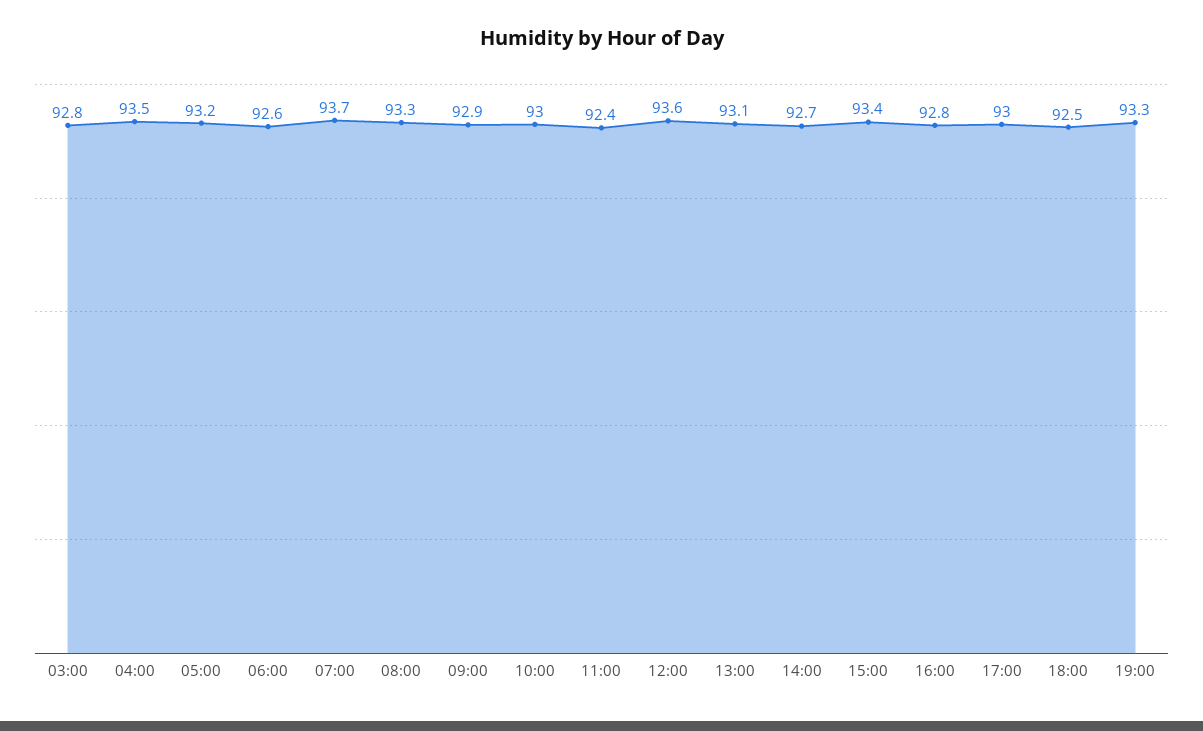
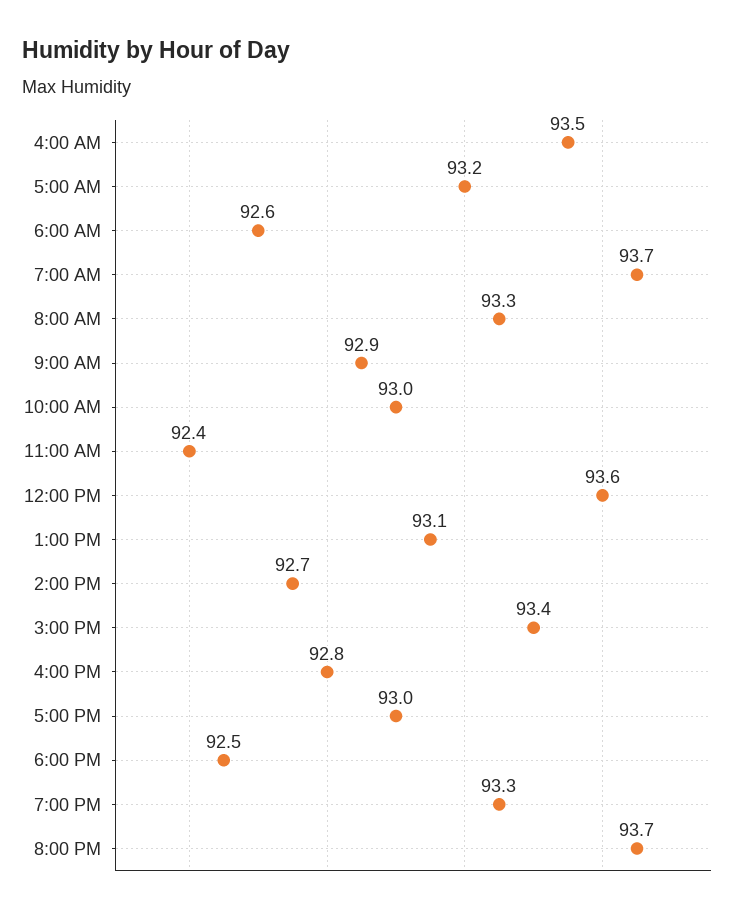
03:00: 92.8 -> none
8:00 PM: none -> 93.7

